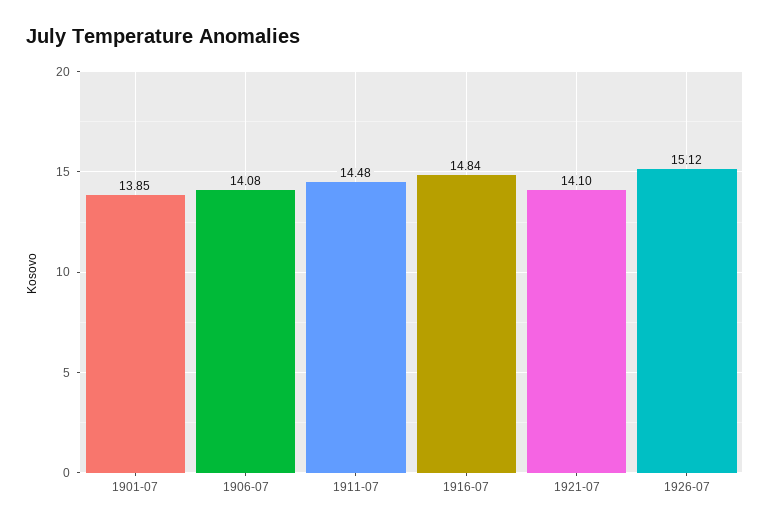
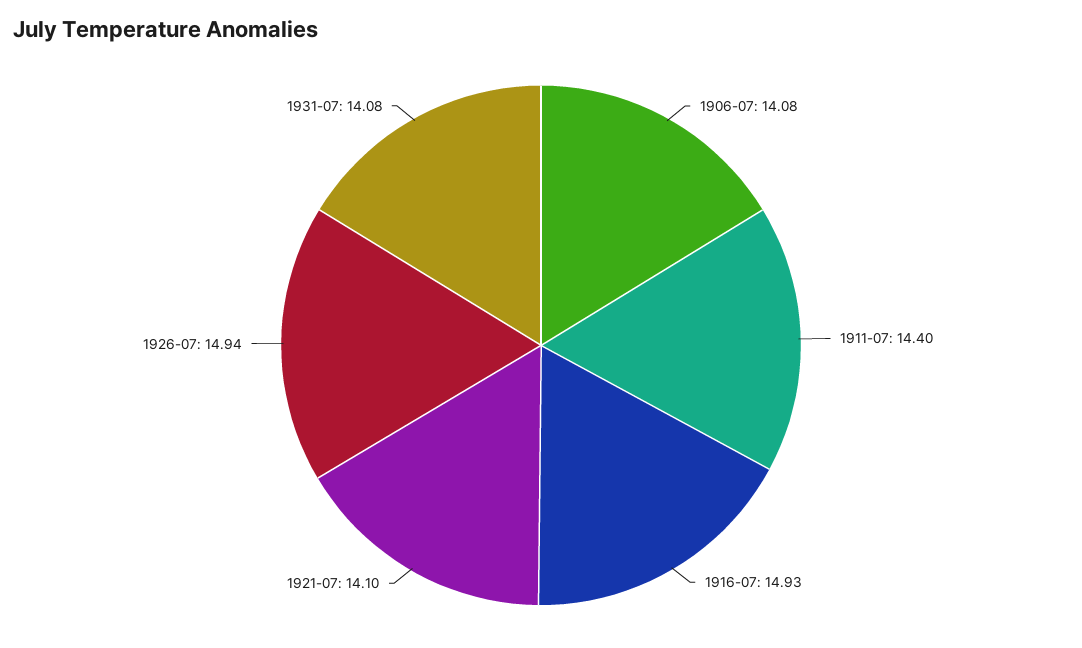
1901-07: 13.85 -> none
1911-07: 14.48 -> 14.4
1916-07: 14.84 -> 14.93
1926-07: 15.12 -> 14.94
1931-07: none -> 14.08

